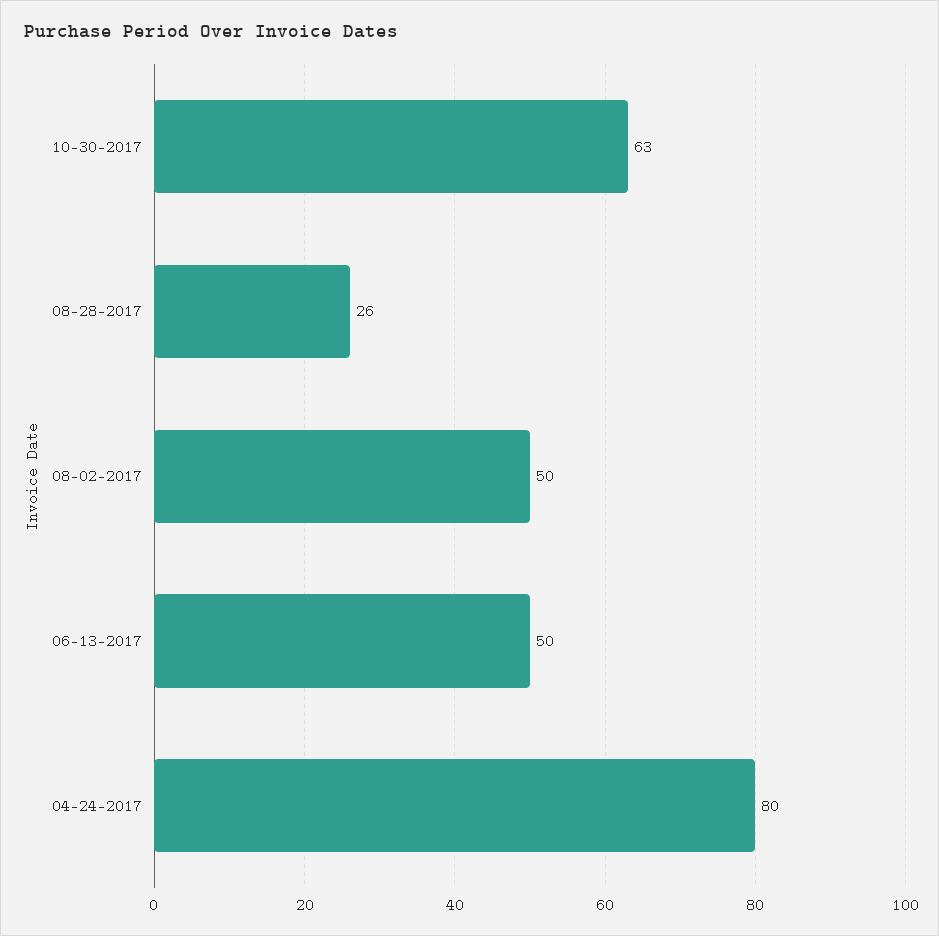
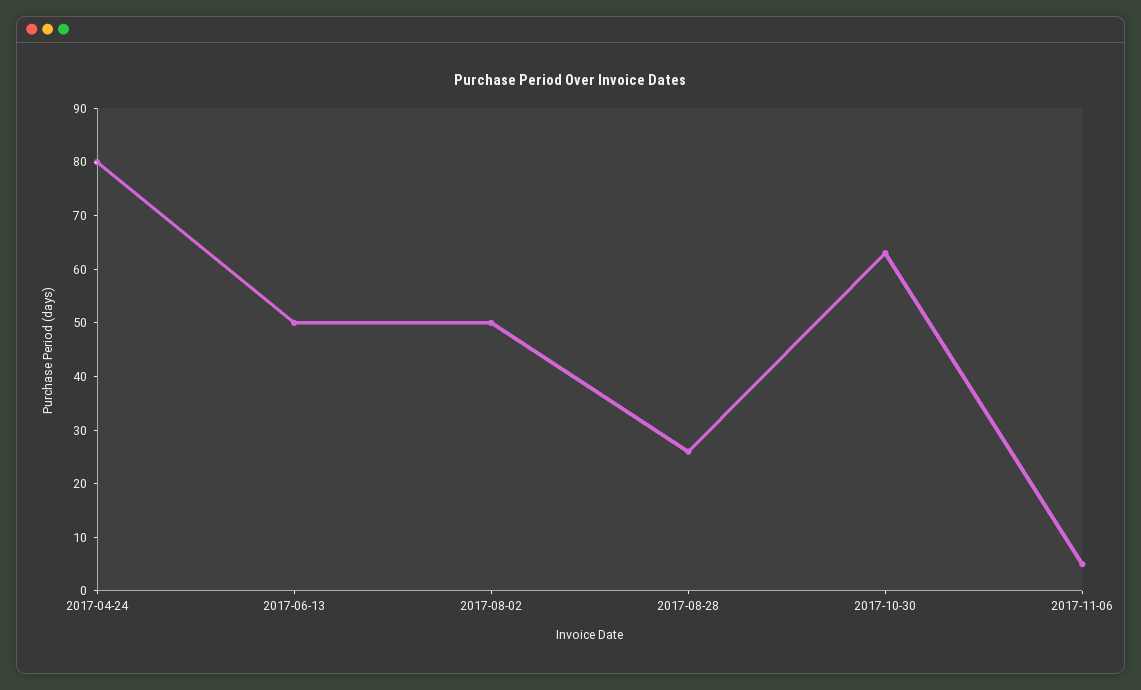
2017-11-06: none -> 5

